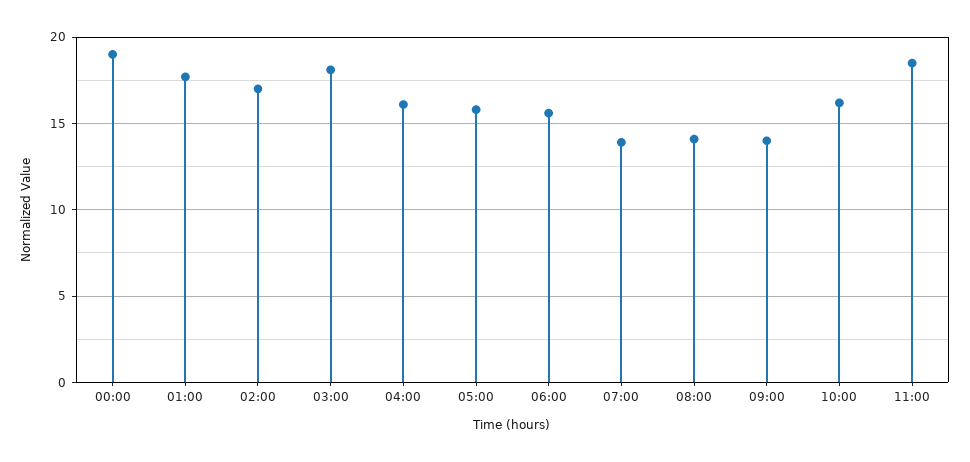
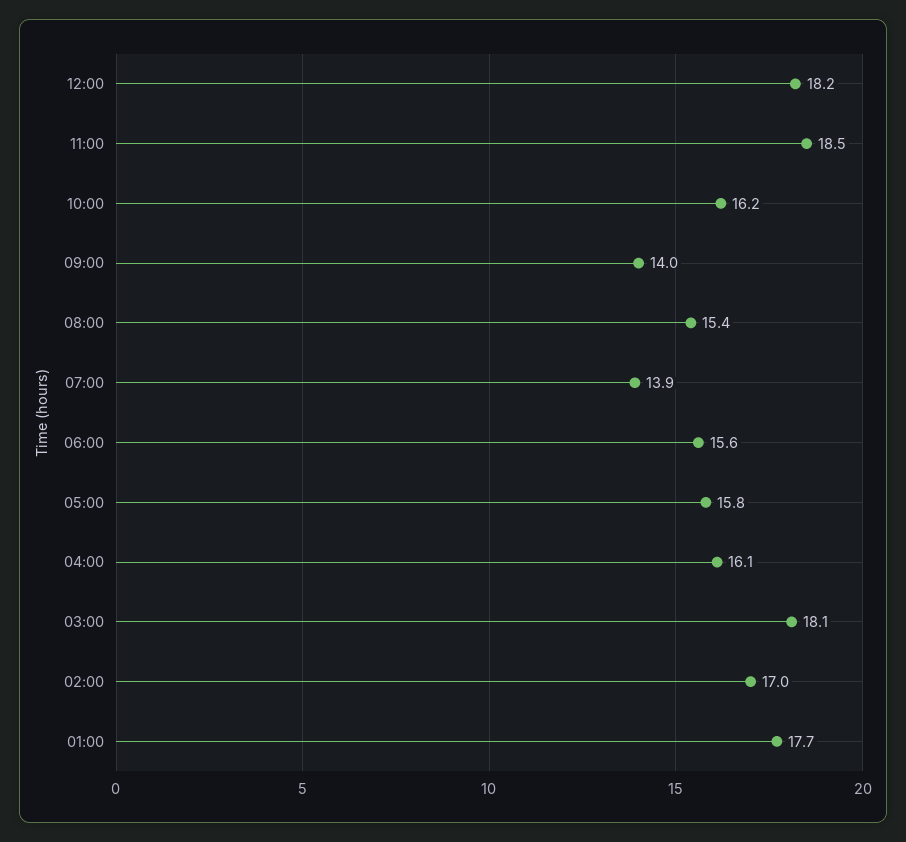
00:00: 19 -> none
08:00: 14 -> 15.4
12:00: none -> 18.2

